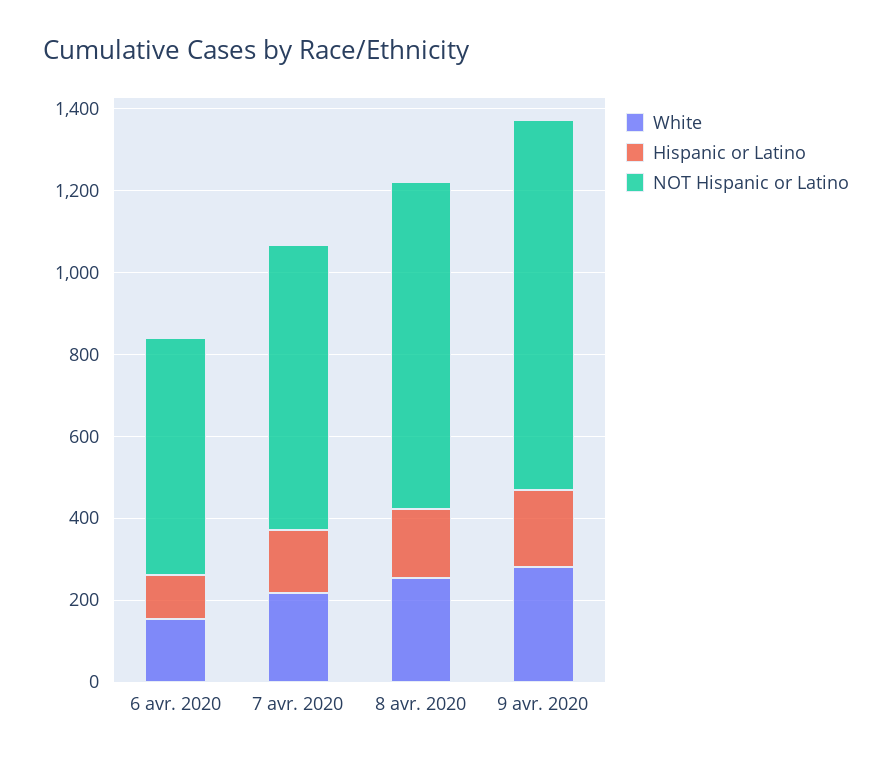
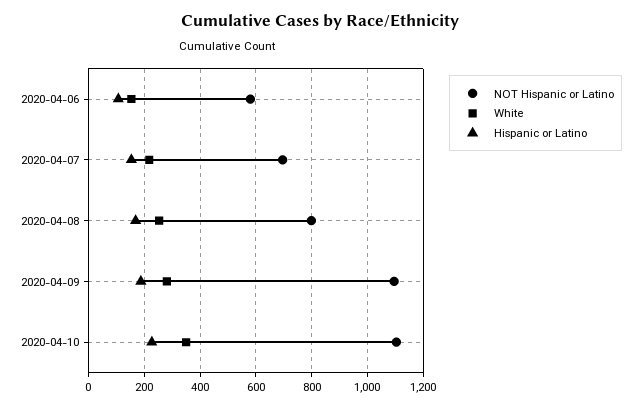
NOT Hispanic or Latino, 9 avr. 2020: 900 -> 1100
NOT Hispanic or Latino, 2020-04-10: none -> 1100
White, 2020-04-10: none -> 350
Hispanic or Latino, 2020-04-10: none -> 225

